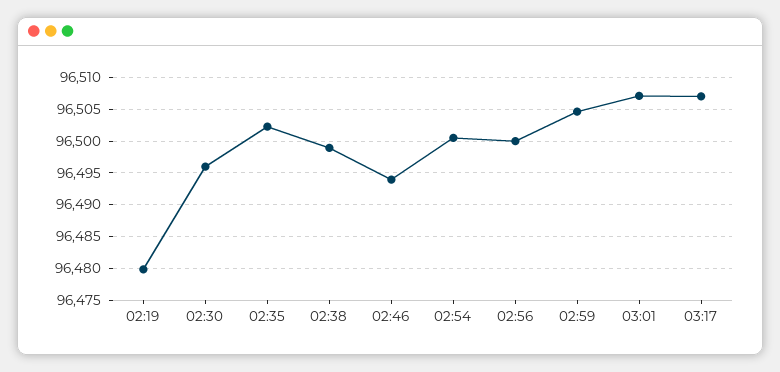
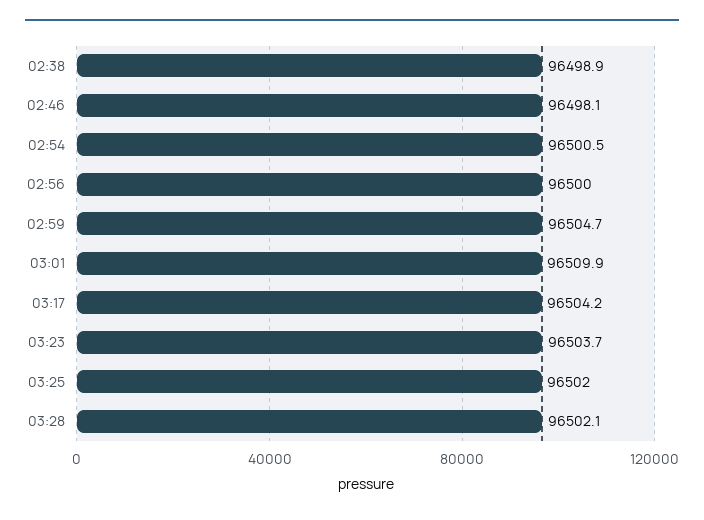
02:19: 96480 -> none
02:30: 96496 -> none
02:35: 96502 -> none
02:46: 96494 -> 96498.1
03:01: 96507 -> 96509.9
03:17: 96507 -> 96504.2
03:23: none -> 96503.7
03:25: none -> 96502
03:28: none -> 96502.1

